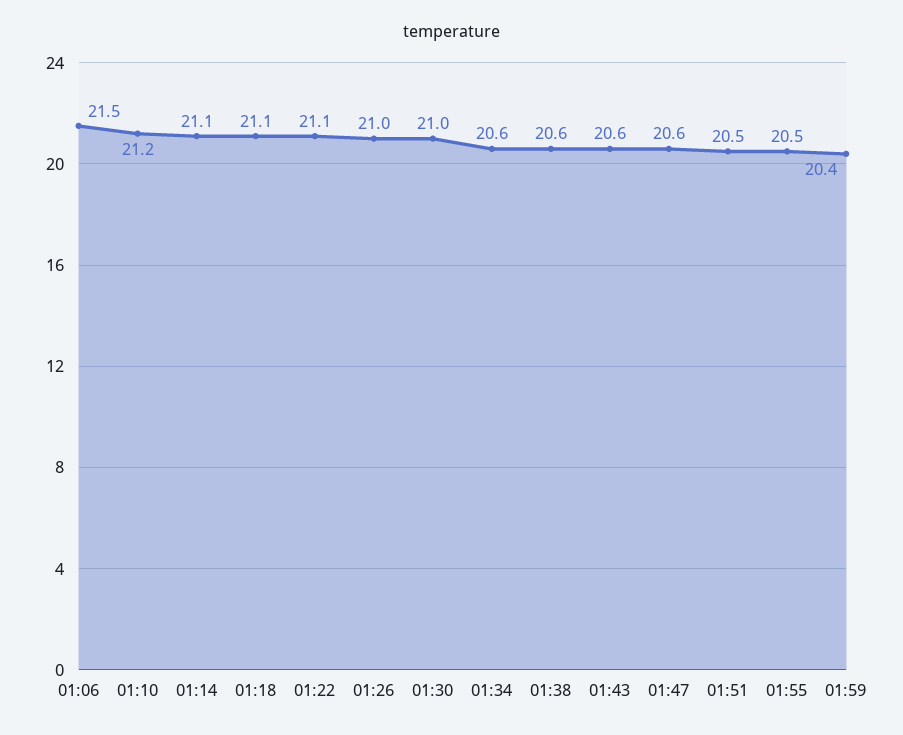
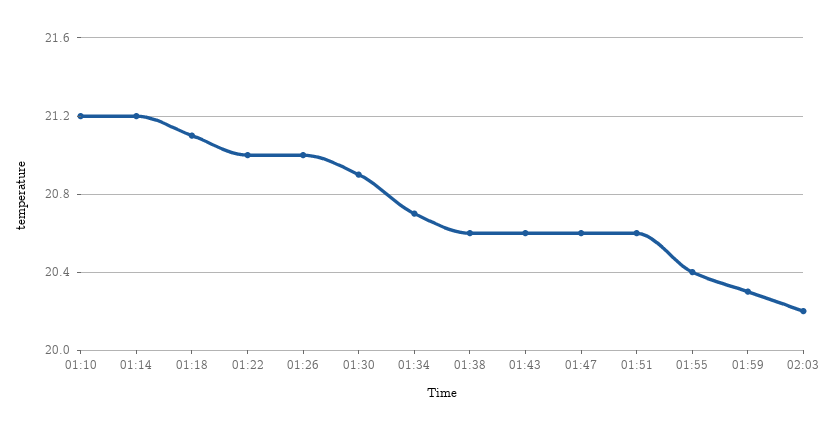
01:06: 21.5 -> none
01:14: 21.1 -> 21.2
01:22: 21.1 -> 21
01:30: 21 -> 20.9
01:34: 20.6 -> 20.7
01:51: 20.5 -> 20.6
01:55: 20.5 -> 20.4
01:59: 20.4 -> 20.3
02:03: none -> 20.2

